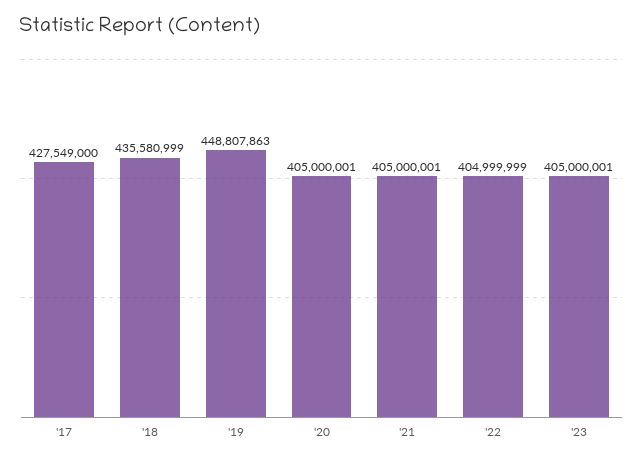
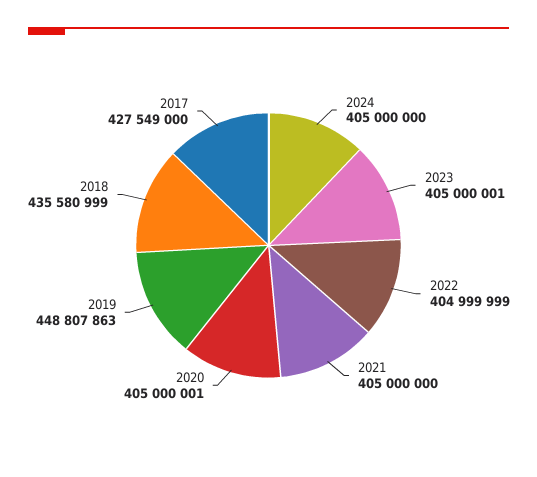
'21: 405000001 -> 405000000
2024: none -> 405000000

